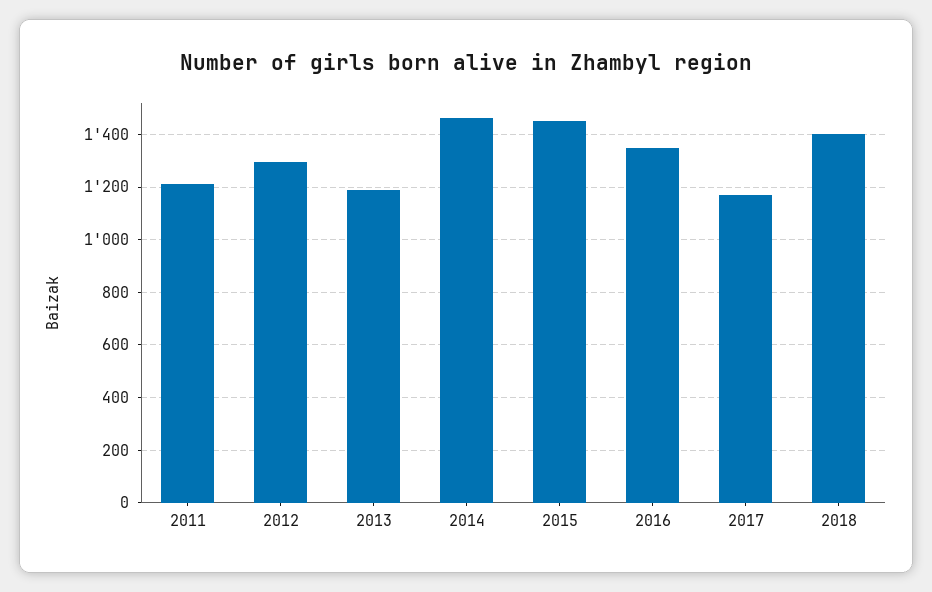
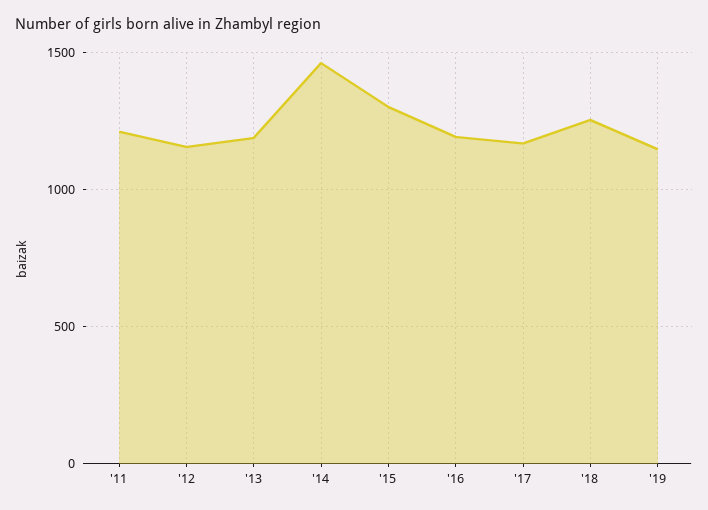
2012: 1300 -> 1150
2015: 1450 -> 1300
2016: 1350 -> 1200
2018: 1400 -> 1250
'19: none -> 1150

